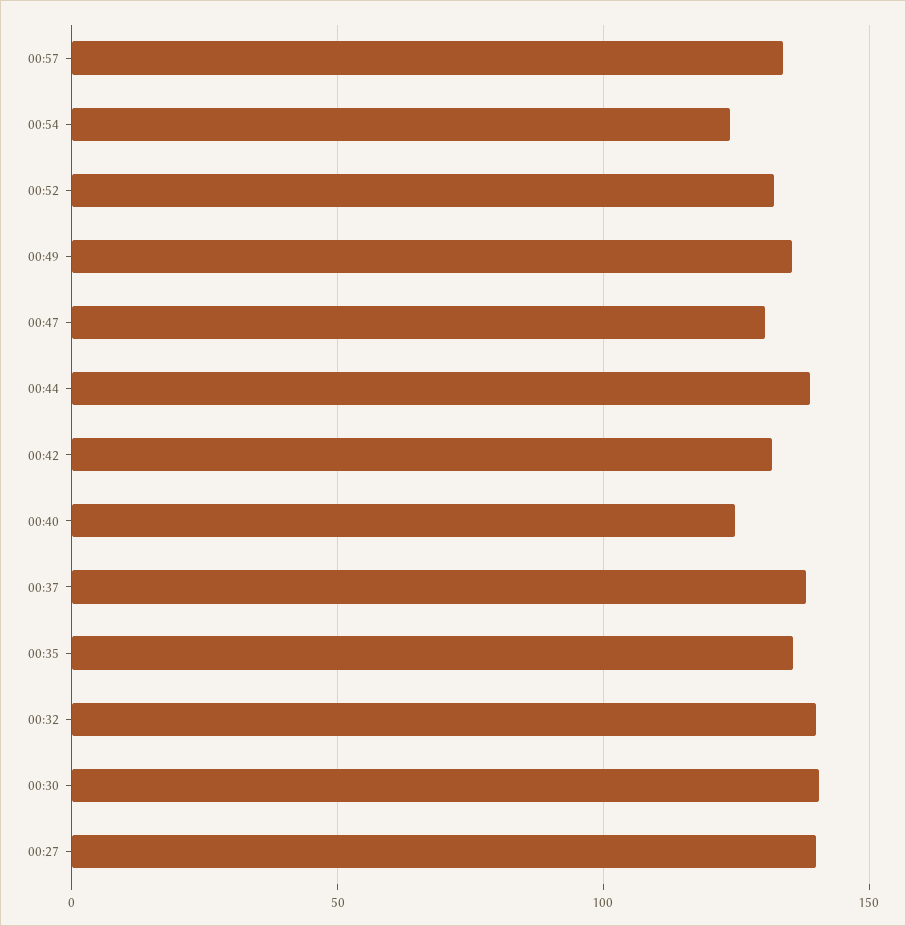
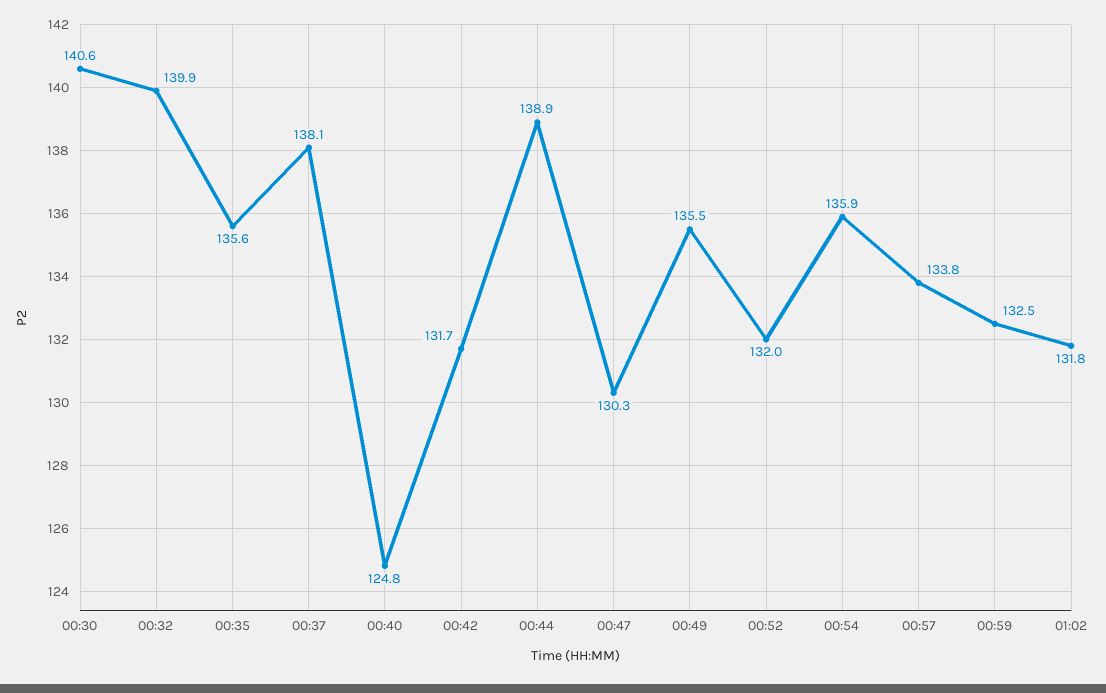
00:54: 125 -> 135.9
00:27: 140 -> none
00:59: none -> 132.5
01:02: none -> 131.8

